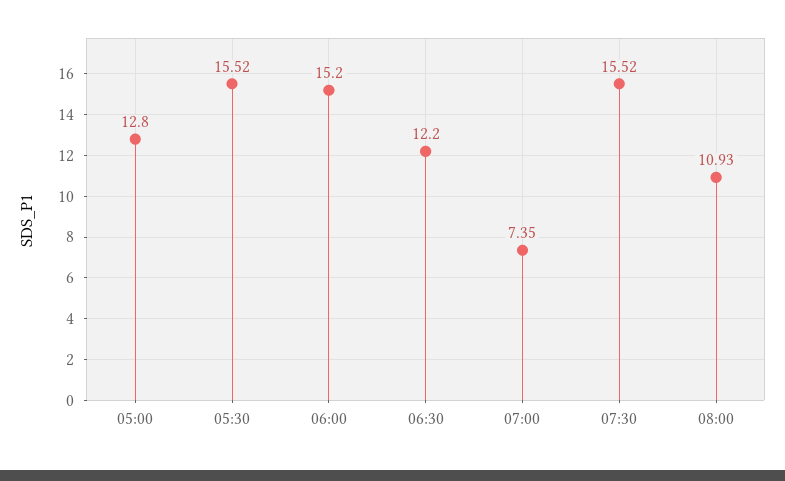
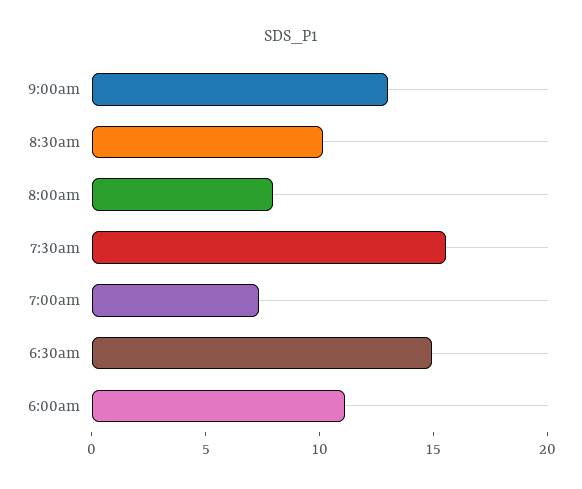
05:00: 12.8 -> none
05:30: 15.52 -> none
06:00: 15.2 -> 11
06:30: 12.2 -> 15
08:00: 10.93 -> 8
9:00am: none -> 13
8:30am: none -> 10

